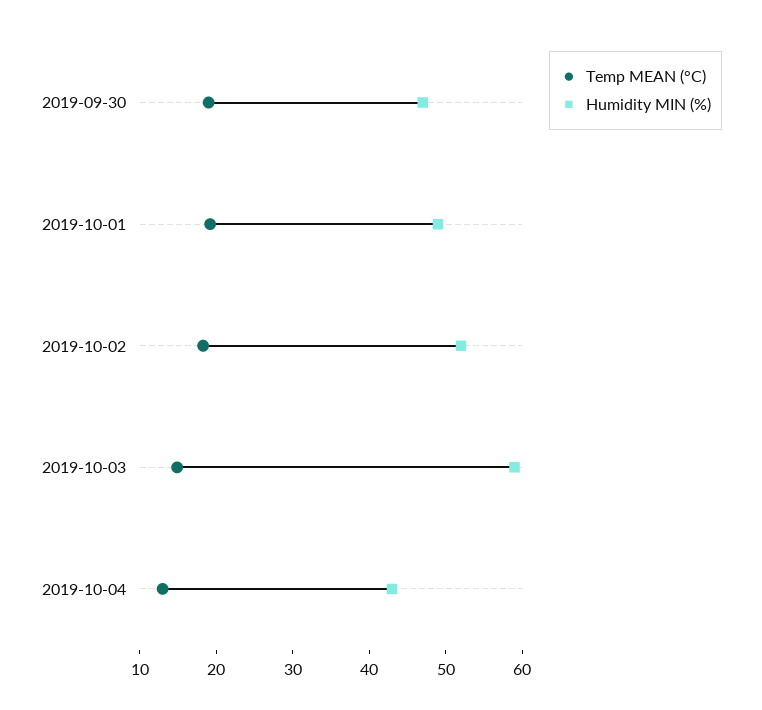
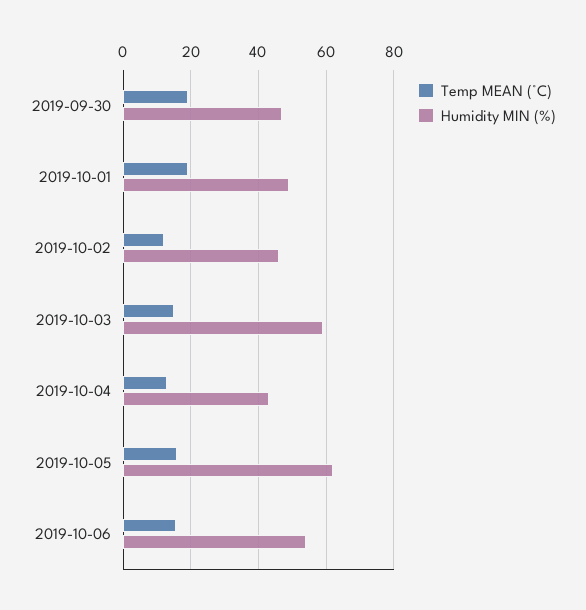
Temp MEAN (°C), 2019-10-02: 18 -> 12
Humidity MIN (%), 2019-10-02: 52 -> 46
Temp MEAN (°C), 2019-10-05: none -> 16
Humidity MIN (%), 2019-10-05: none -> 62
Temp MEAN (°C), 2019-10-06: none -> 16
Humidity MIN (%), 2019-10-06: none -> 54

